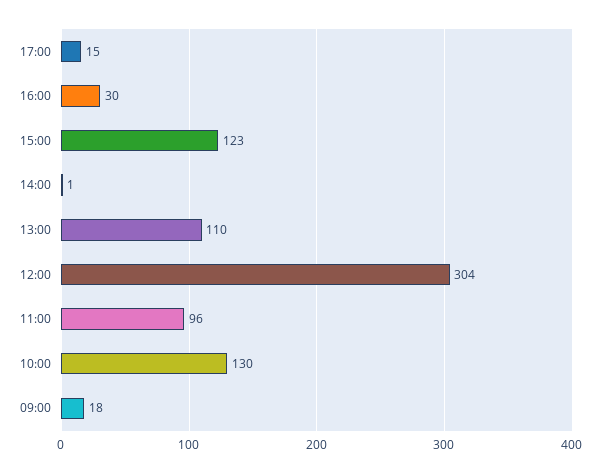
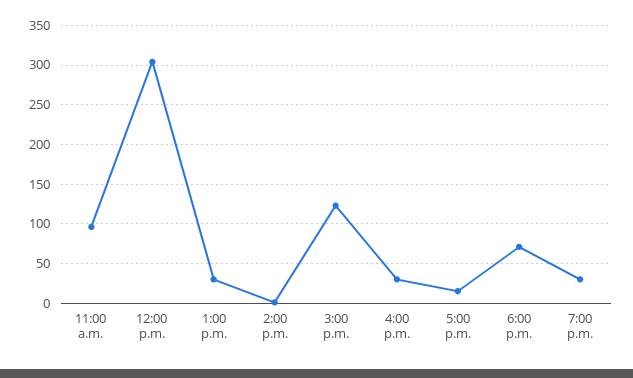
13:00: 110 -> 30
10:00: 130 -> none
09:00: 18 -> none
6:00 p.m.: none -> 70
7:00 p.m.: none -> 30

